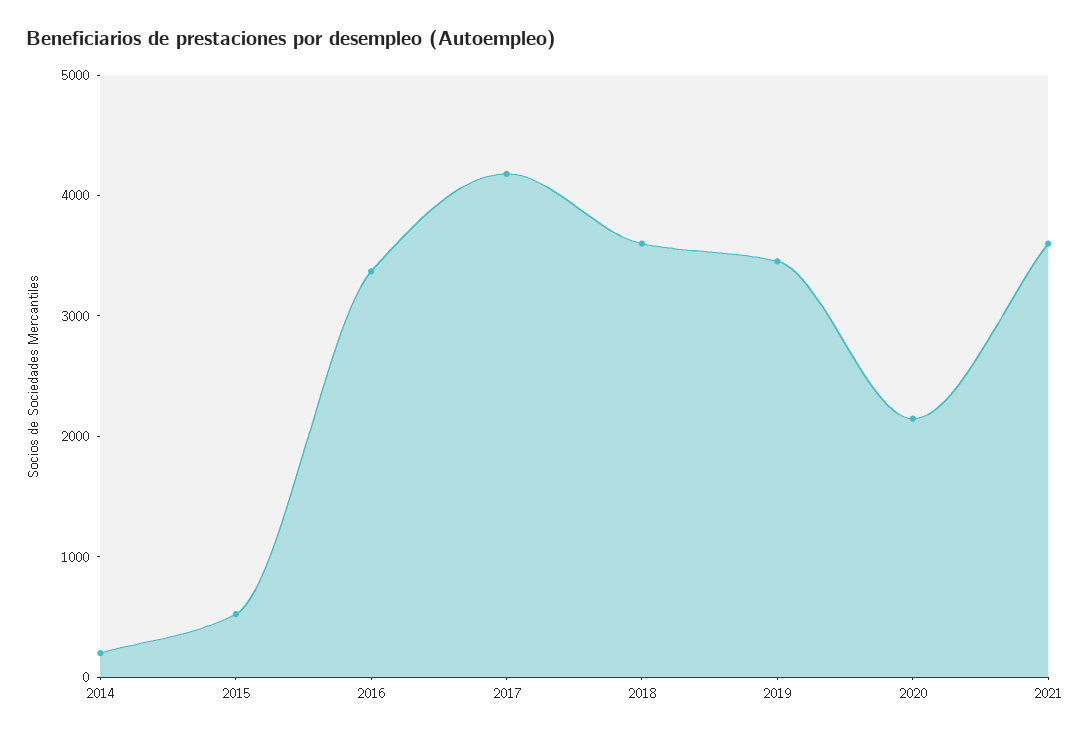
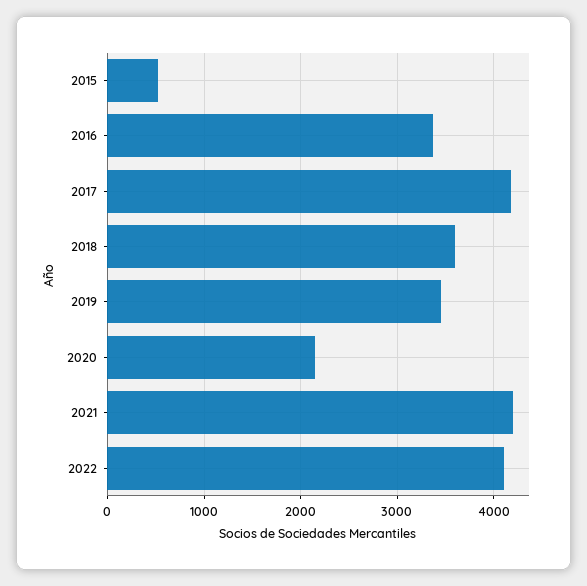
2014: 200 -> none
2021: 3600 -> 4200
2022: none -> 4100

